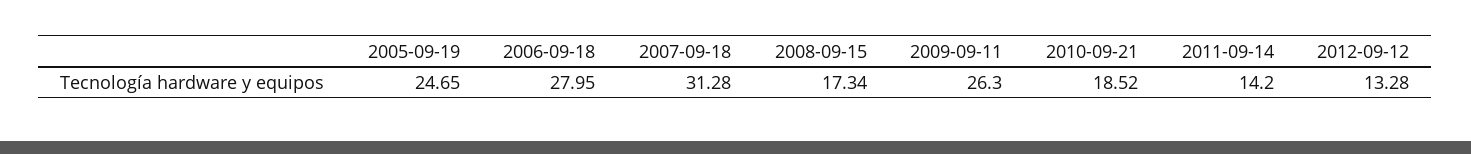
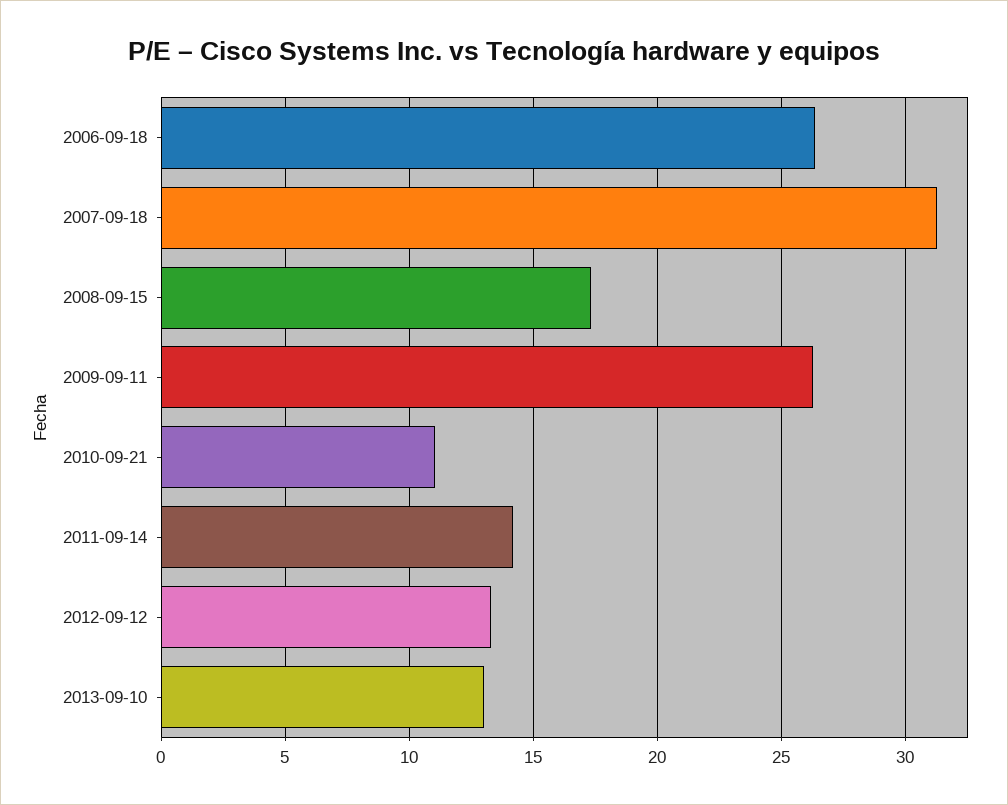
2005-09-19: 24.65 -> none
2006-09-18: 27.95 -> 26.5
2010-09-21: 18.52 -> 11
2013-09-10: none -> 13

